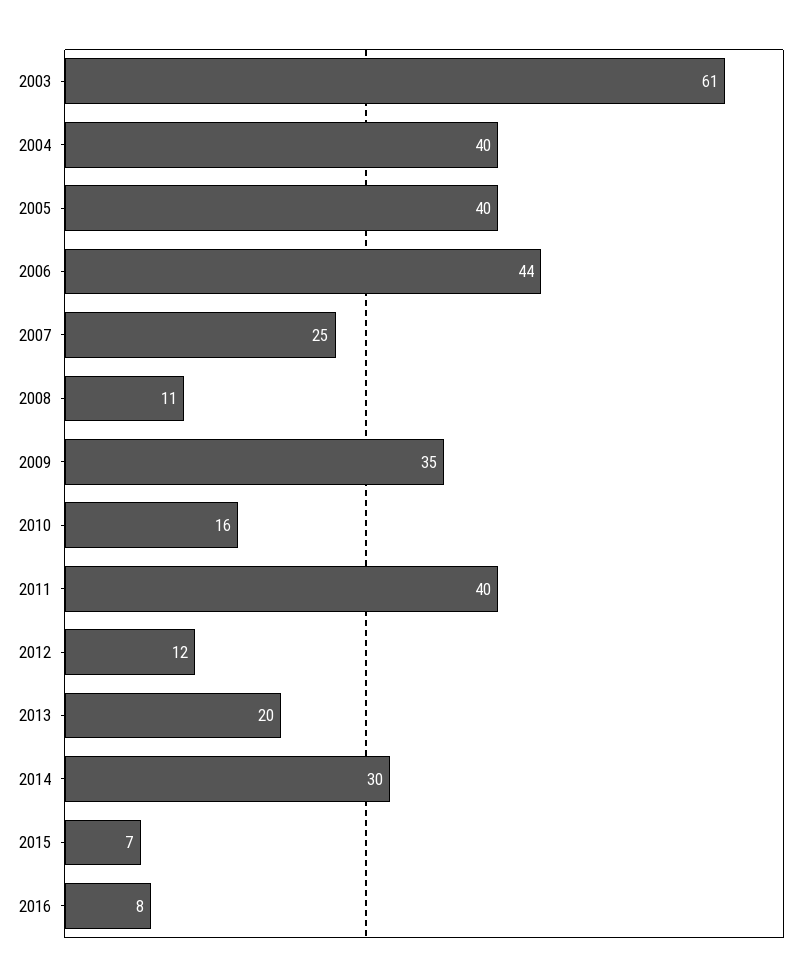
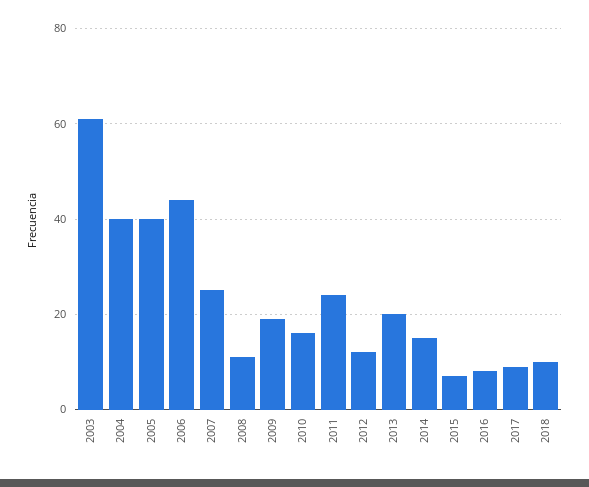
2009: 35 -> 20
2011: 40 -> 25
2014: 30 -> 15
2017: none -> 10
2018: none -> 10

